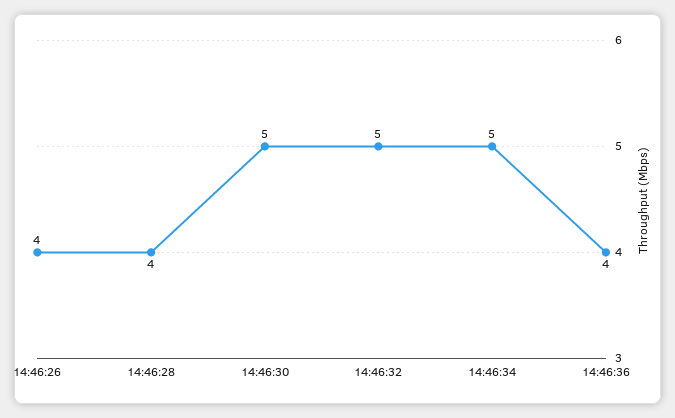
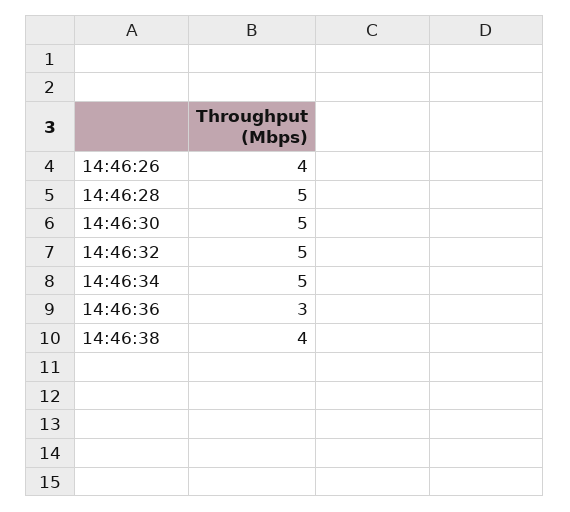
14:46:28: 4 -> 5
14:46:36: 4 -> 3
14:46:38: none -> 4

